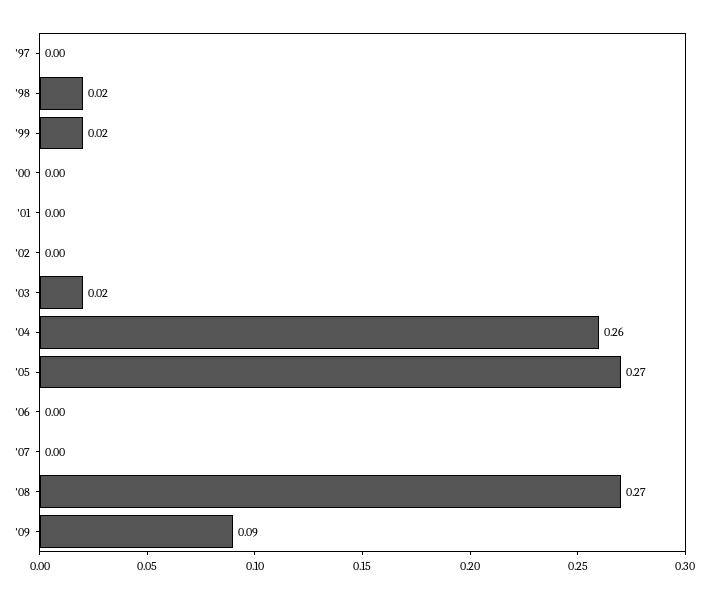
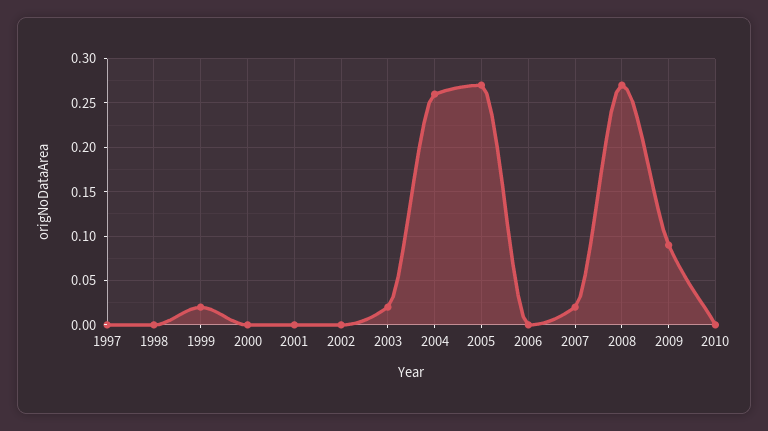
'98: 0.02 -> 0
'07: 0 -> 0.02
2010: none -> 0

